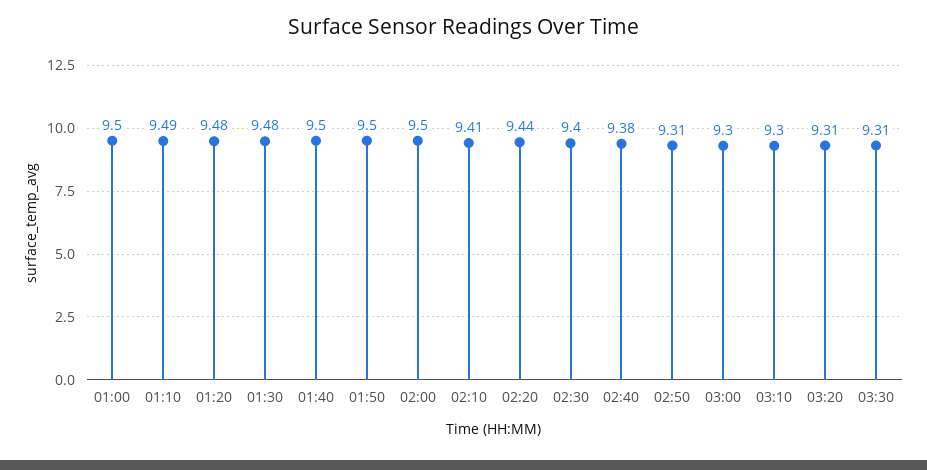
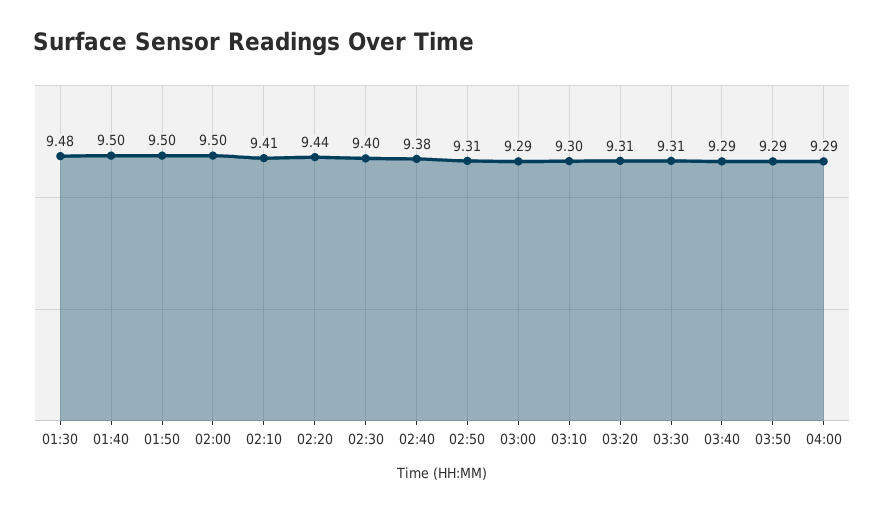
01:00: 9.5 -> none
01:10: 9.49 -> none
01:20: 9.48 -> none
03:00: 9.3 -> 9.29
03:40: none -> 9.29
03:50: none -> 9.29
04:00: none -> 9.29

